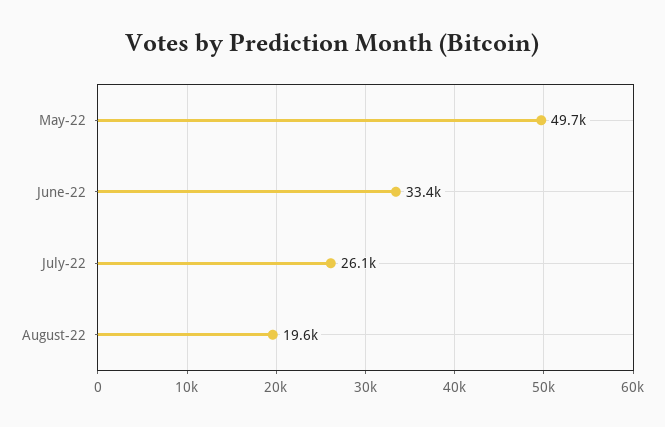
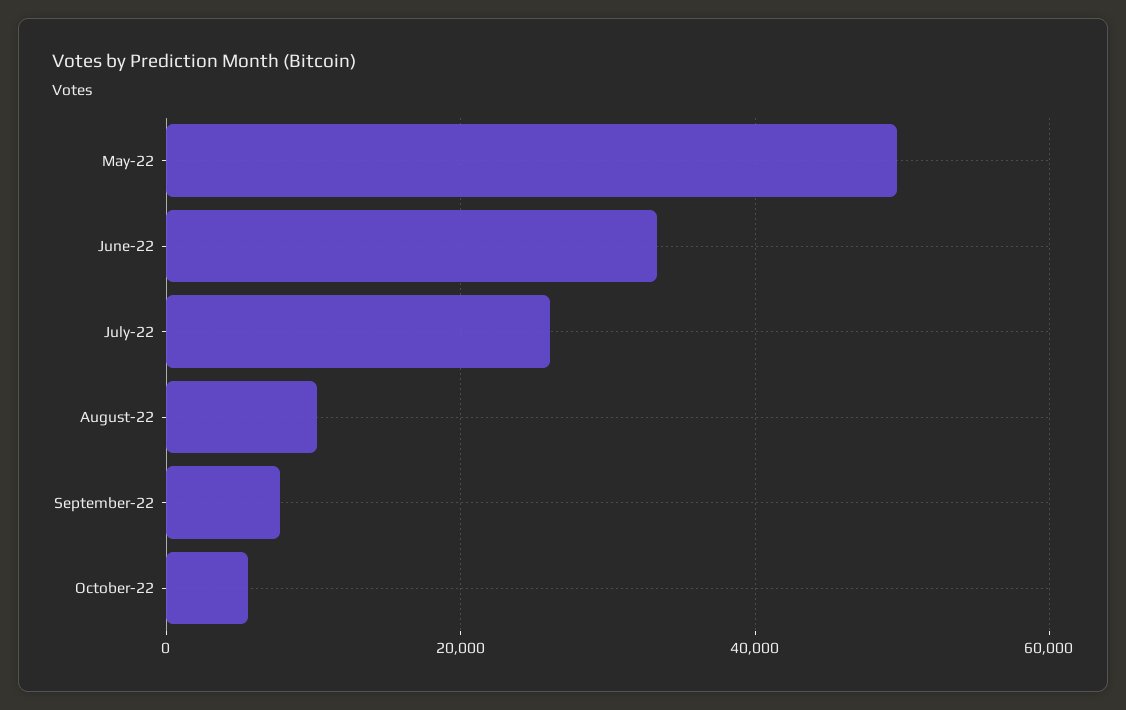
August-22: 19600 -> 10000
September-22: none -> 8000
October-22: none -> 6000

